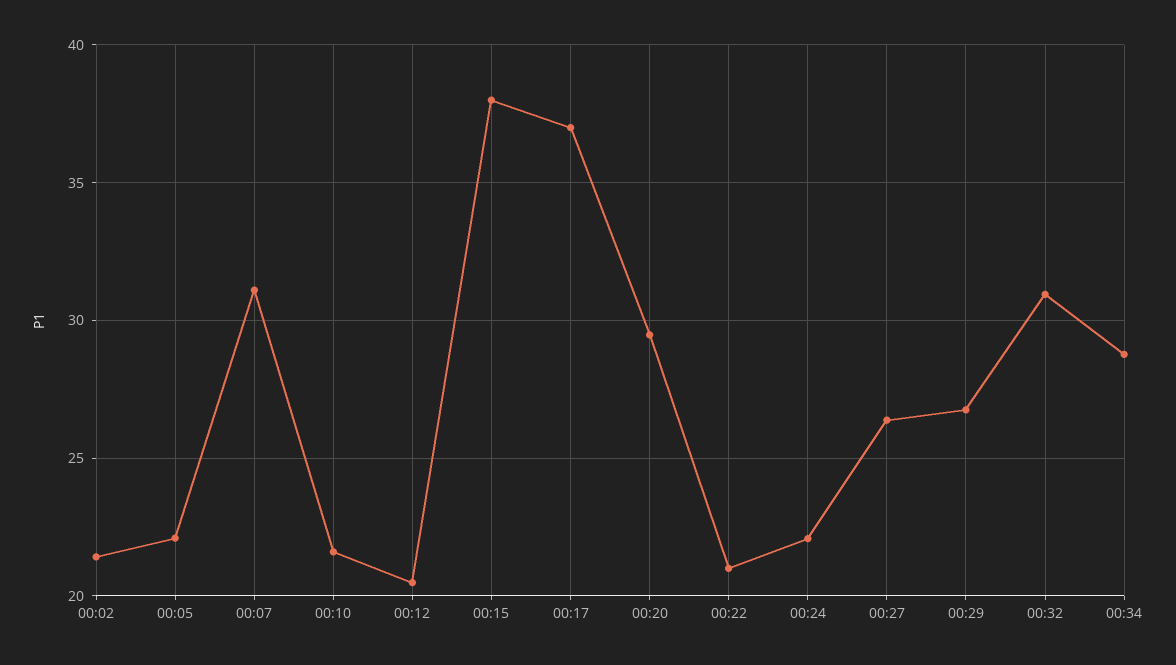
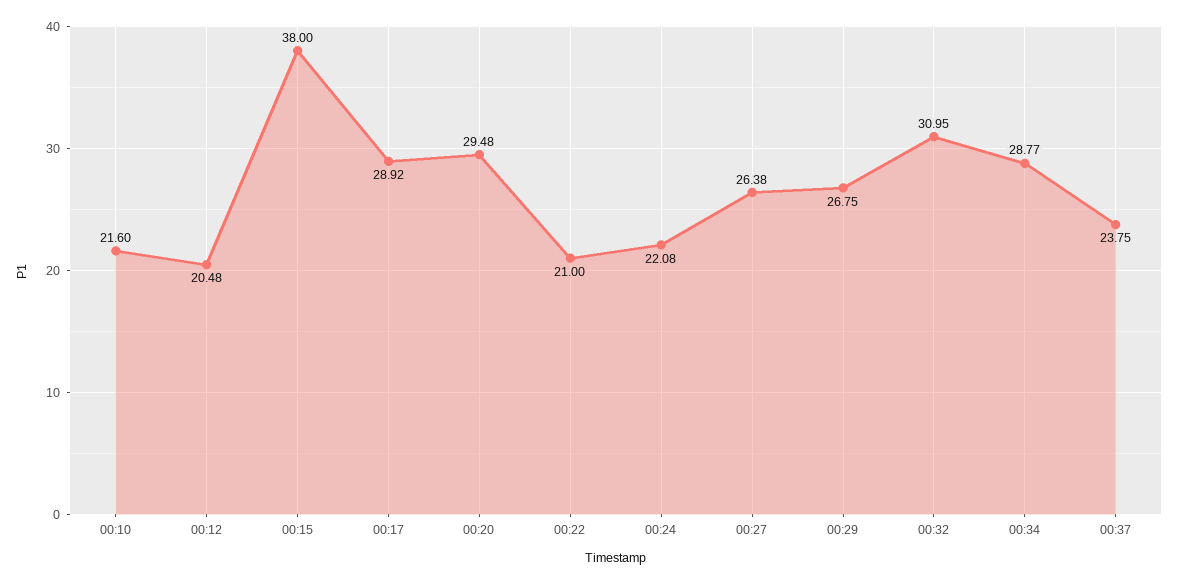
00:02: 21.5 -> none
00:05: 22 -> none
00:07: 31 -> none
00:17: 37 -> 28.92
00:37: none -> 23.75

